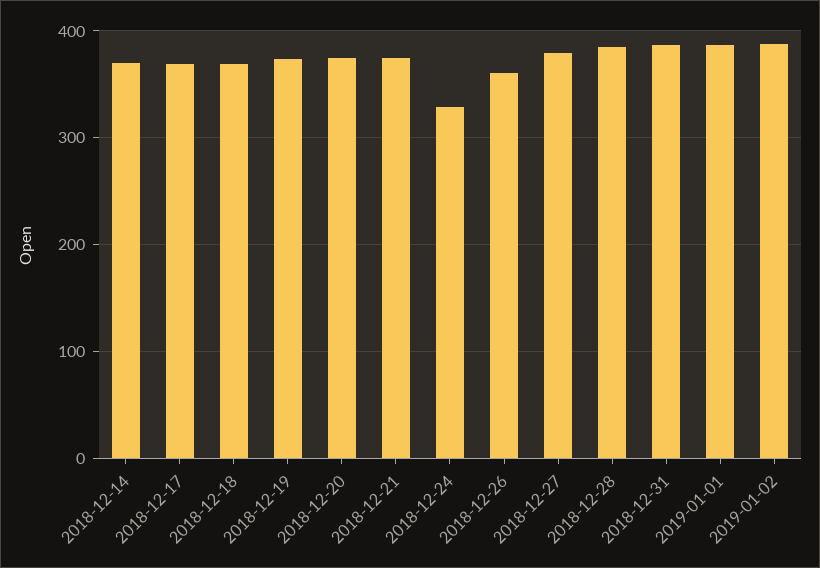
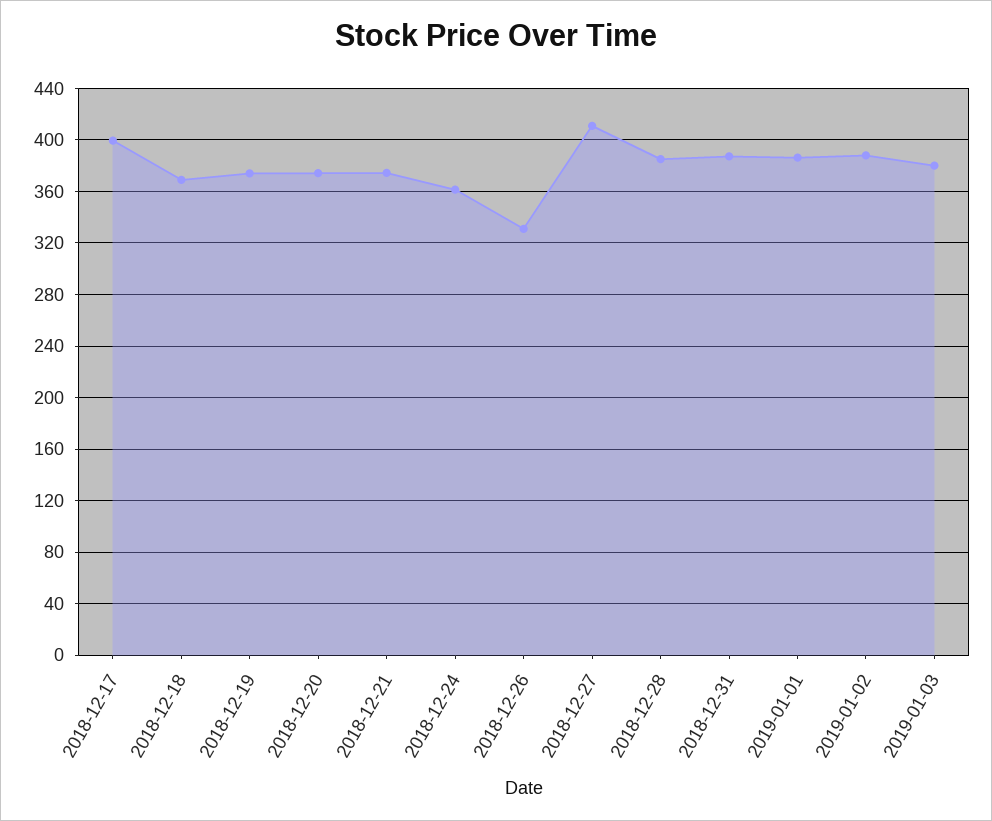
2018-12-14: 370 -> none
2018-12-17: 370 -> 400
2018-12-24: 330 -> 360
2018-12-26: 360 -> 330
2018-12-27: 380 -> 410
2019-01-03: none -> 380

